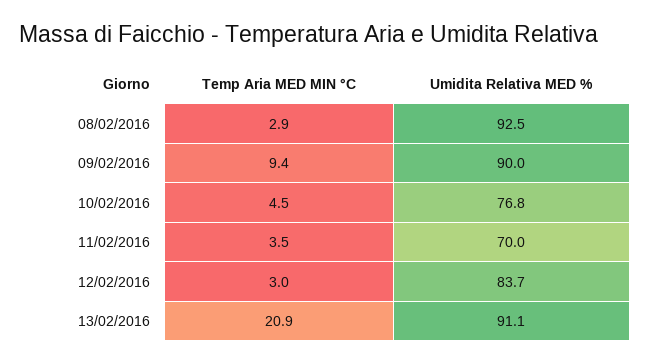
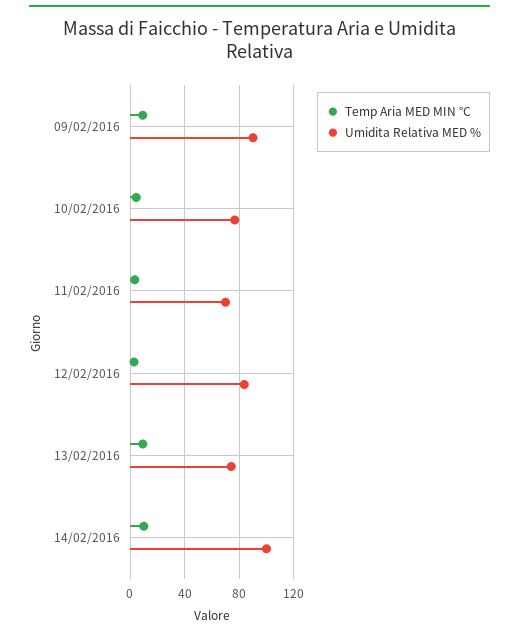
Temp Aria MED MIN °C, 08/02/2016: 2.9 -> none
Umidita Relativa MED %, 08/02/2016: 92.5 -> none
Temp Aria MED MIN °C, 13/02/2016: 20.9 -> 10
Umidita Relativa MED %, 13/02/2016: 91.1 -> 75
Temp Aria MED MIN °C, 14/02/2016: none -> 10
Umidita Relativa MED %, 14/02/2016: none -> 100

